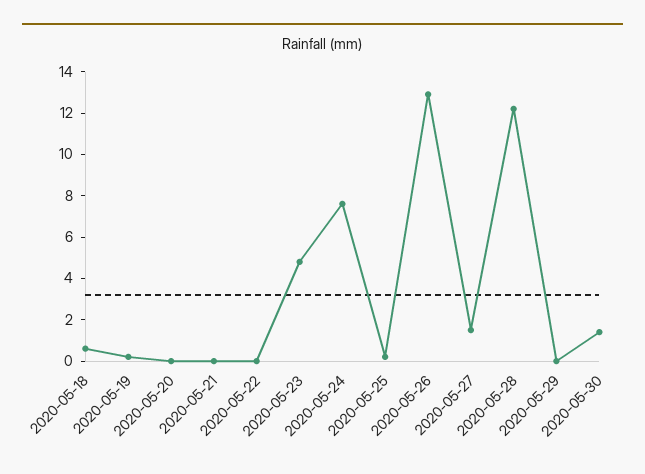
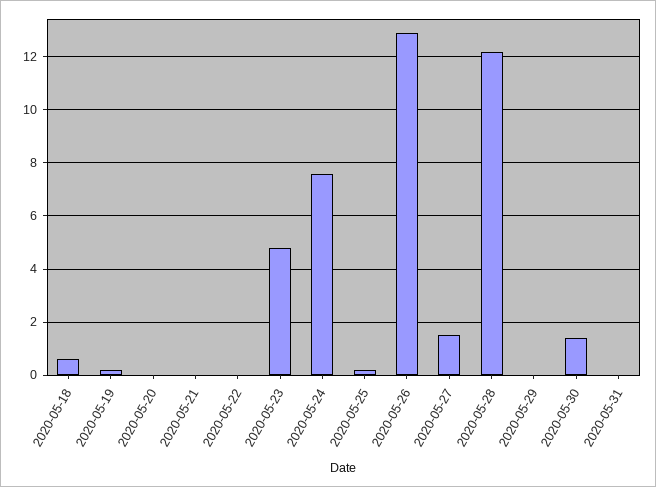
2020-05-31: none -> 0

